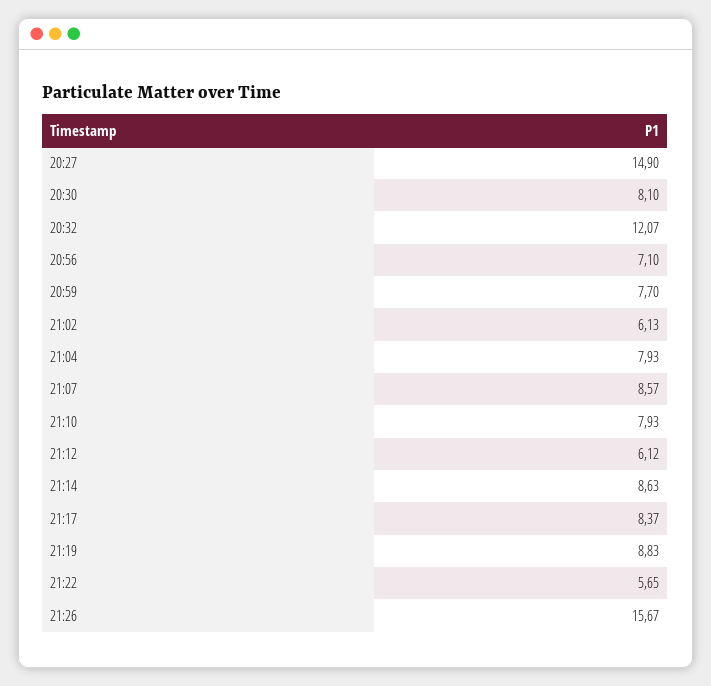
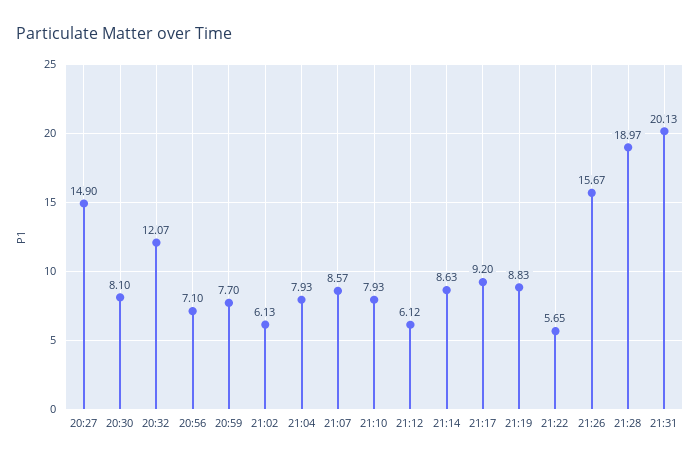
21:17: 8.37 -> 9.2
21:28: none -> 18.97
21:31: none -> 20.13

